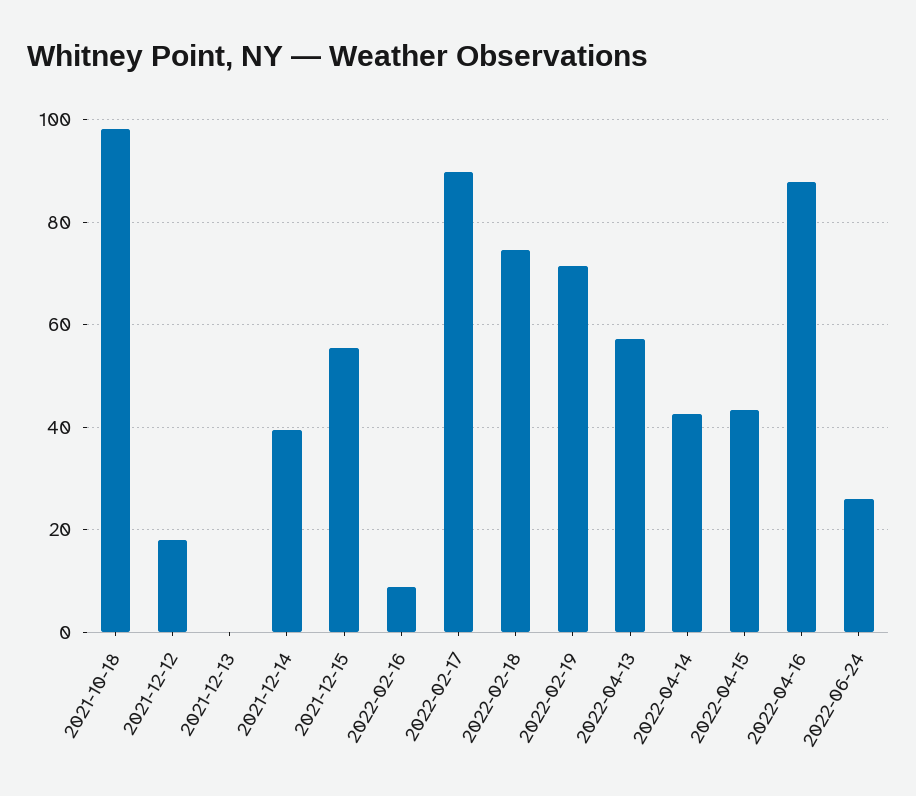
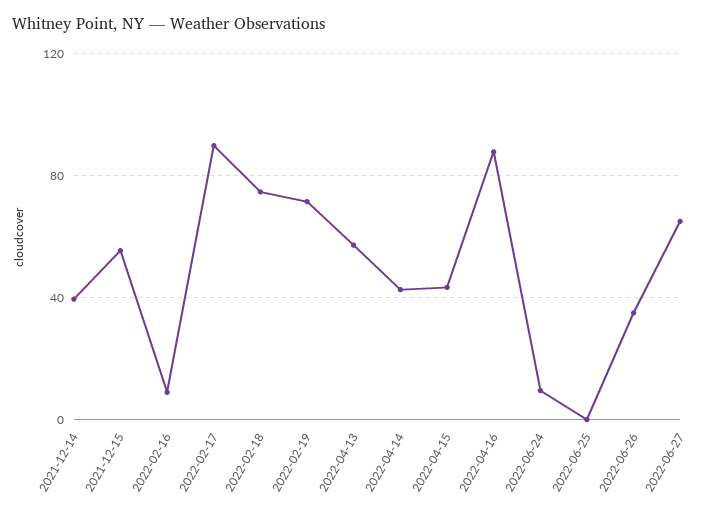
2021-10-18: 98 -> none
2021-12-12: 18 -> none
2021-12-13: 0 -> none
2022-06-24: 26 -> 10
2022-06-25: none -> 0
2022-06-26: none -> 35
2022-06-27: none -> 65

